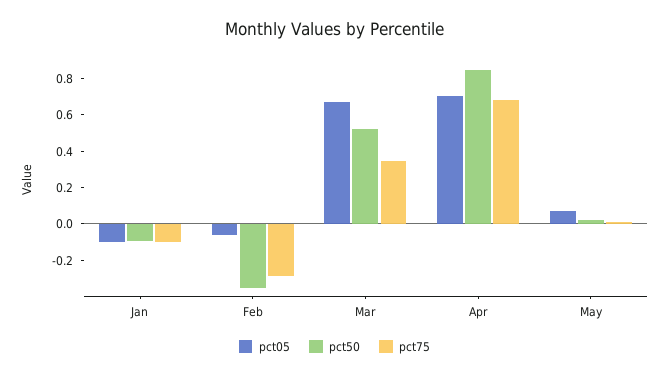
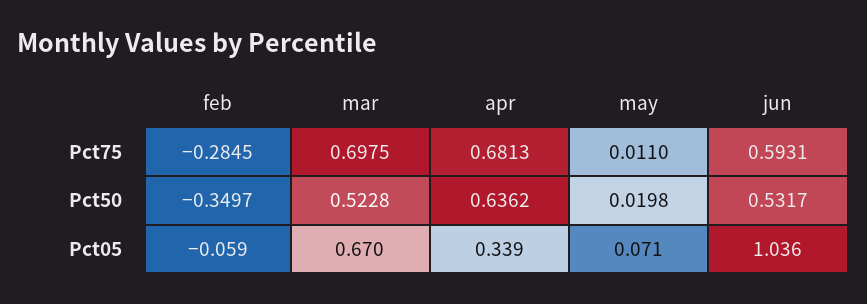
pct05, Jan: -0.1 -> none
pct50, Jan: -0.1 -> none
pct75, Jan: -0.1 -> none
pct75, Mar: 0.35 -> 0.6975
pct05, Apr: 0.7 -> 0.339
pct50, Apr: 0.85 -> 0.6362
pct75, jun: none -> 0.5931
pct50, jun: none -> 0.5317
pct05, jun: none -> 1.036

